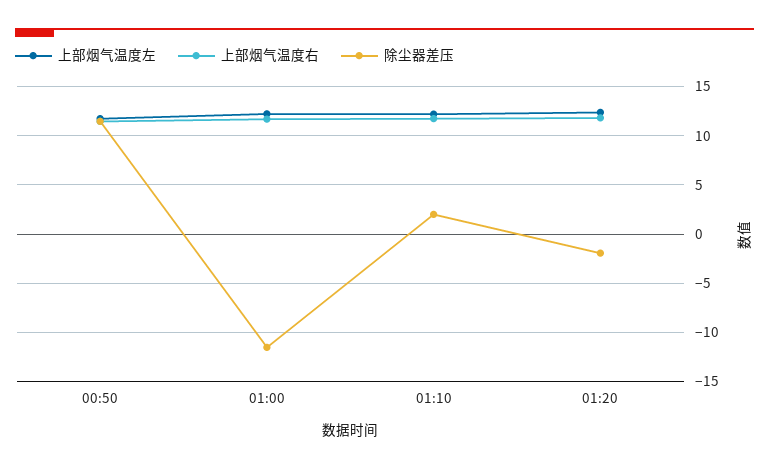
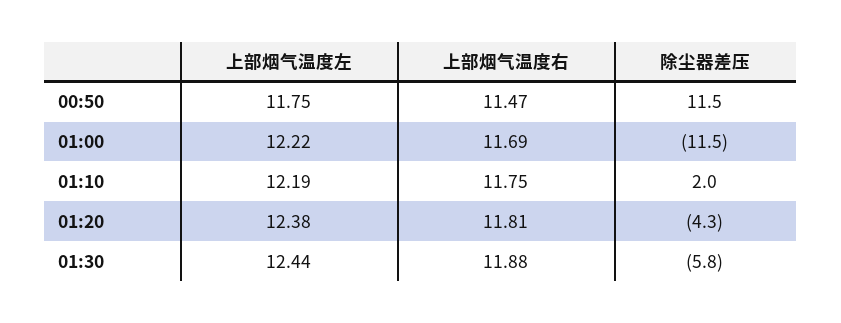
除尘器差压, 01:20: -2 -> -4.3
上部烟气温度左, 01:30: none -> 12.44
上部烟气温度右, 01:30: none -> 11.88
除尘器差压, 01:30: none -> -5.8

